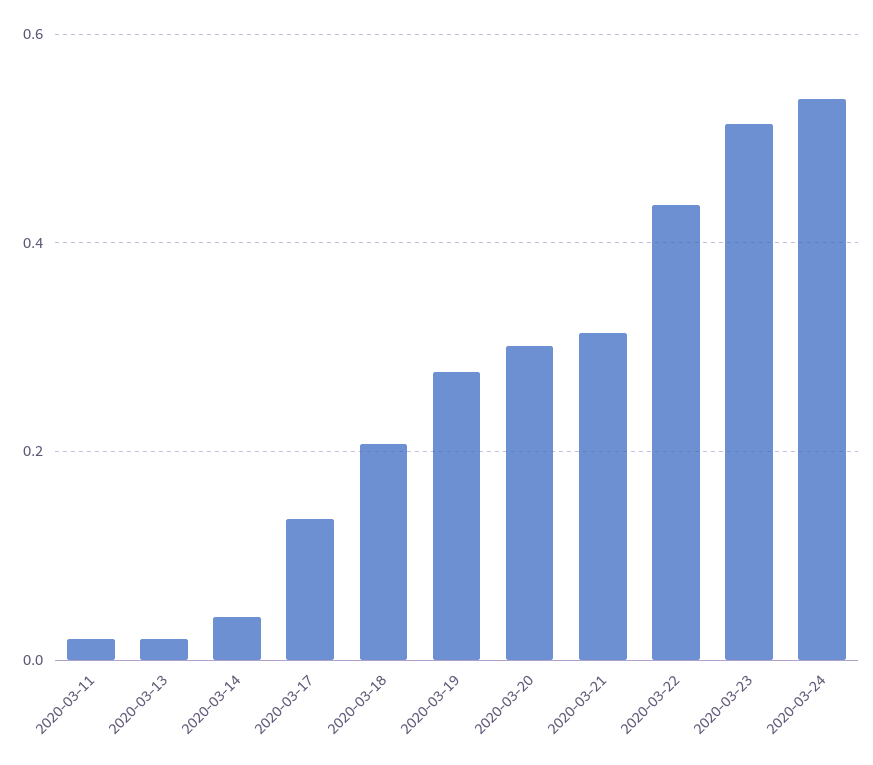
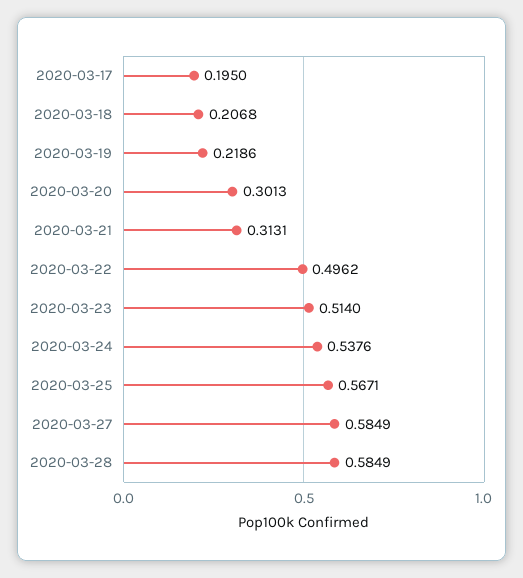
2020-03-11: 0.02 -> none
2020-03-13: 0.02 -> none
2020-03-14: 0.04 -> none
2020-03-17: 0.14 -> 0.195
2020-03-19: 0.28 -> 0.2186
2020-03-22: 0.44 -> 0.4962
2020-03-25: none -> 0.5671
2020-03-27: none -> 0.5849
2020-03-28: none -> 0.5849

